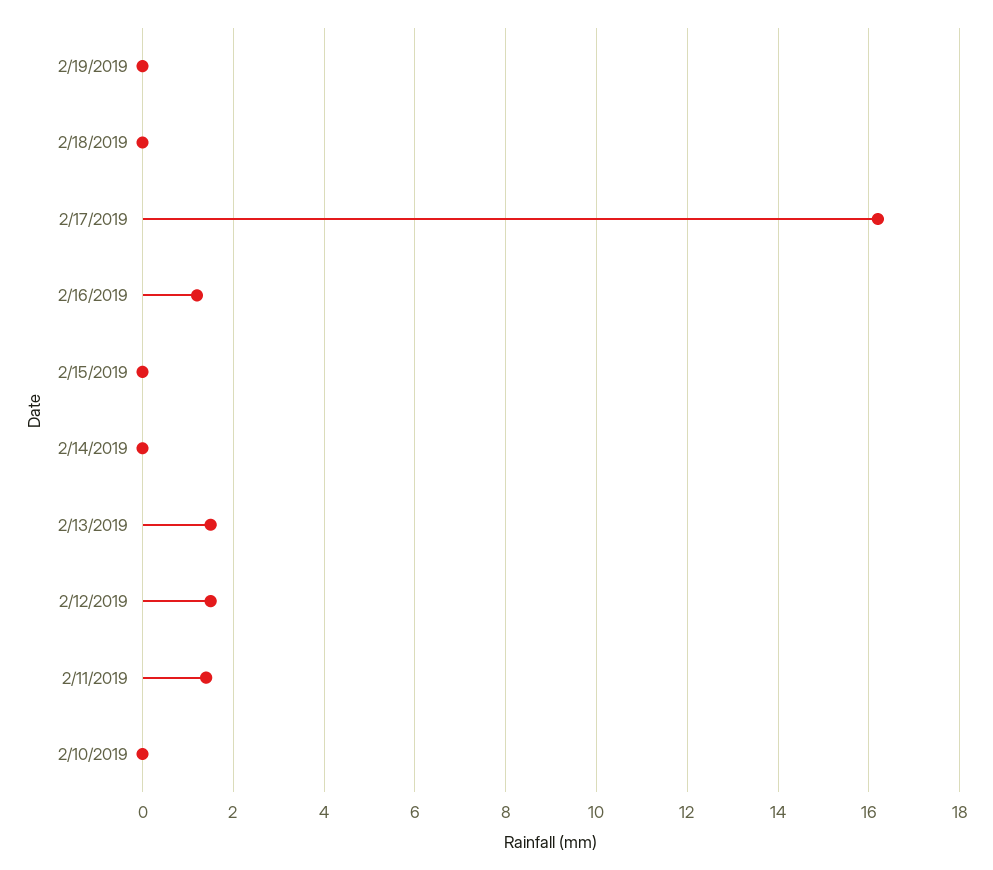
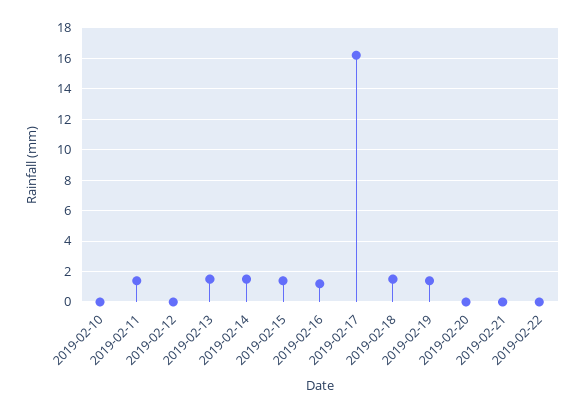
2/19/2019: 0 -> 1.5
2/18/2019: 0 -> 1.5
2/15/2019: 0 -> 1.5
2/14/2019: 0 -> 1.5
2/12/2019: 1.5 -> 0
2019-02-20: none -> 0
2019-02-21: none -> 0
2019-02-22: none -> 0

